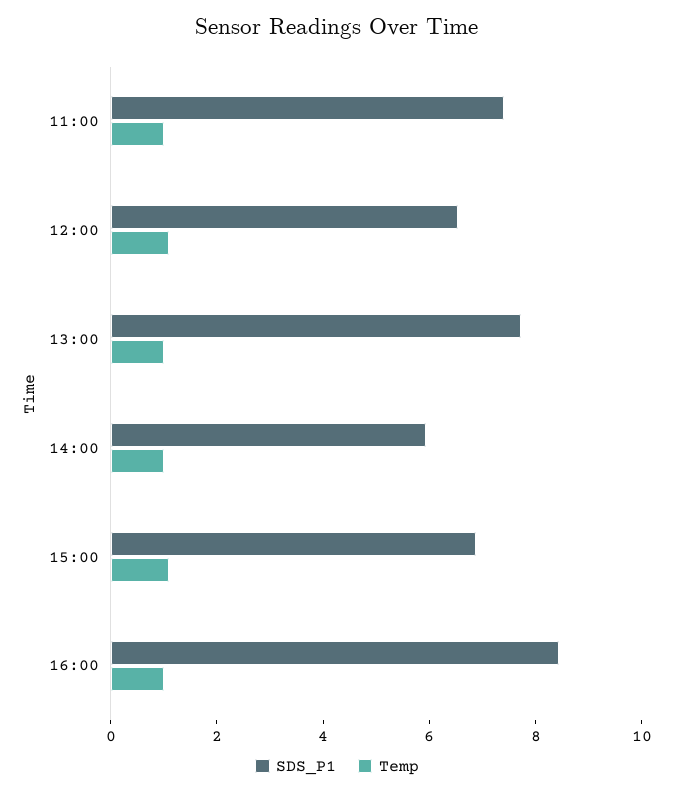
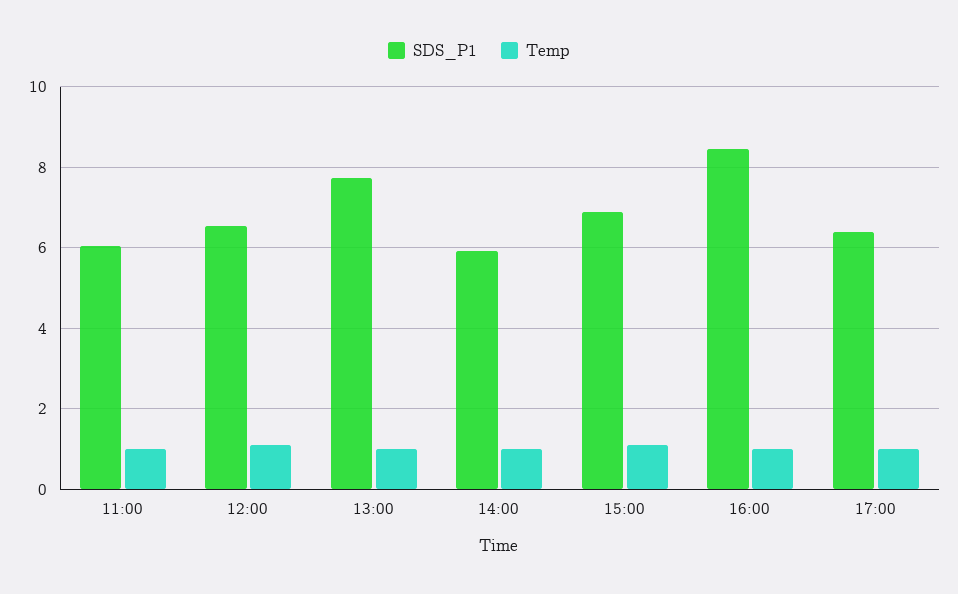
SDS_P1, 11:00: 7.5 -> 6
SDS_P1, 17:00: none -> 6.4
Temp, 17:00: none -> 1

